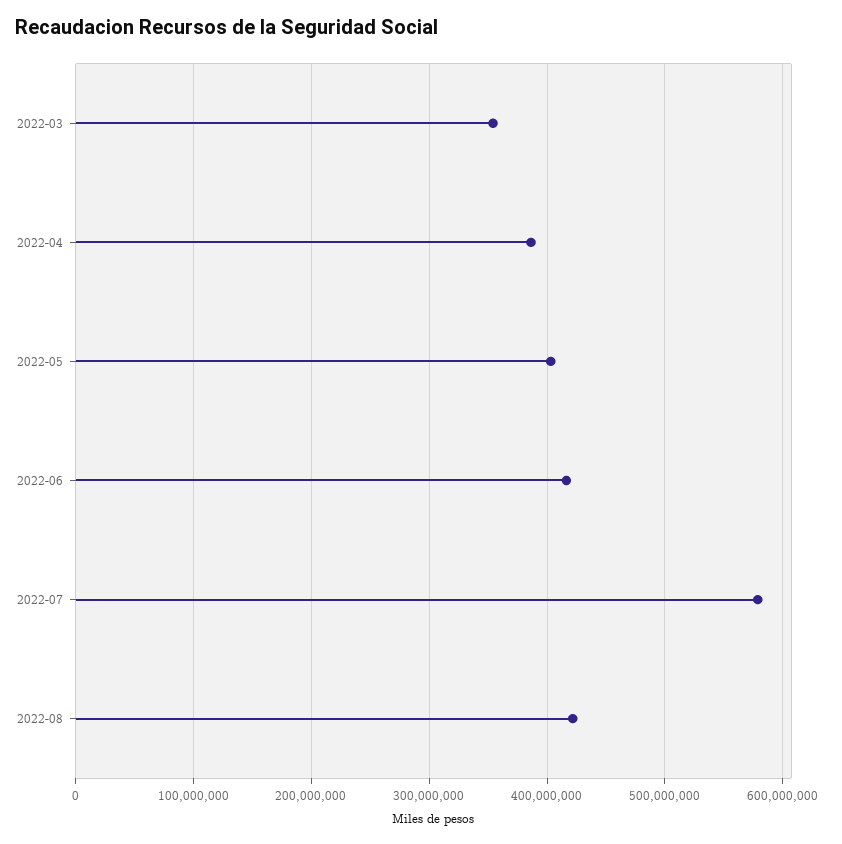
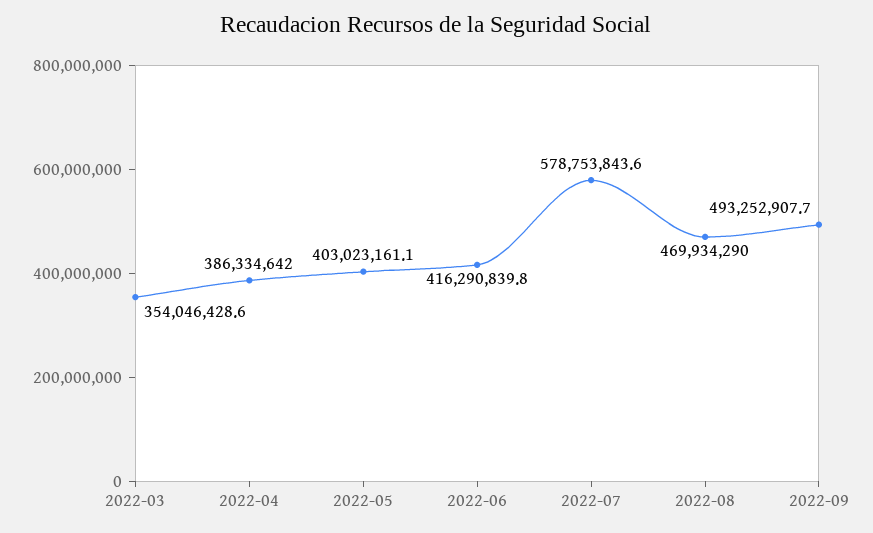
2022-08: 420000000 -> 469934290
2022-09: none -> 493252907.7

